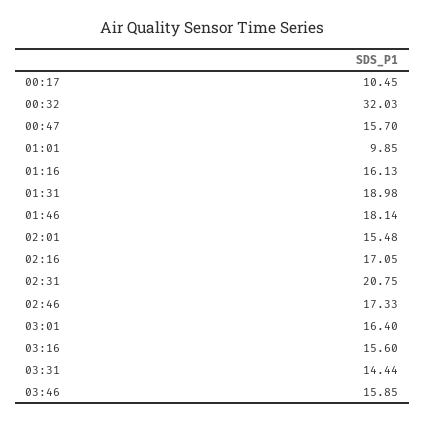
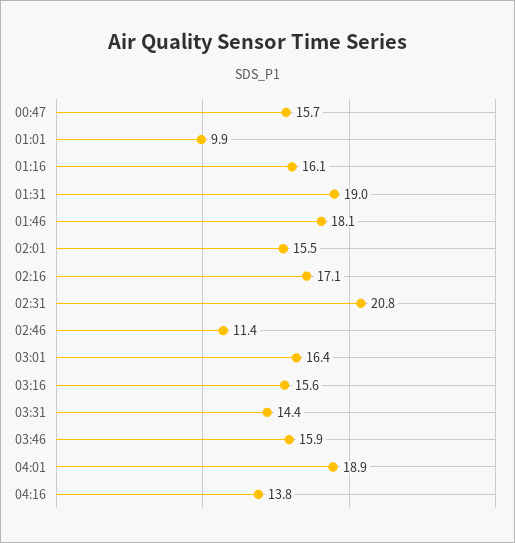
00:17: 10.45 -> none
00:32: 32.03 -> none
02:46: 17.33 -> 11.4
04:01: none -> 18.9
04:16: none -> 13.8

